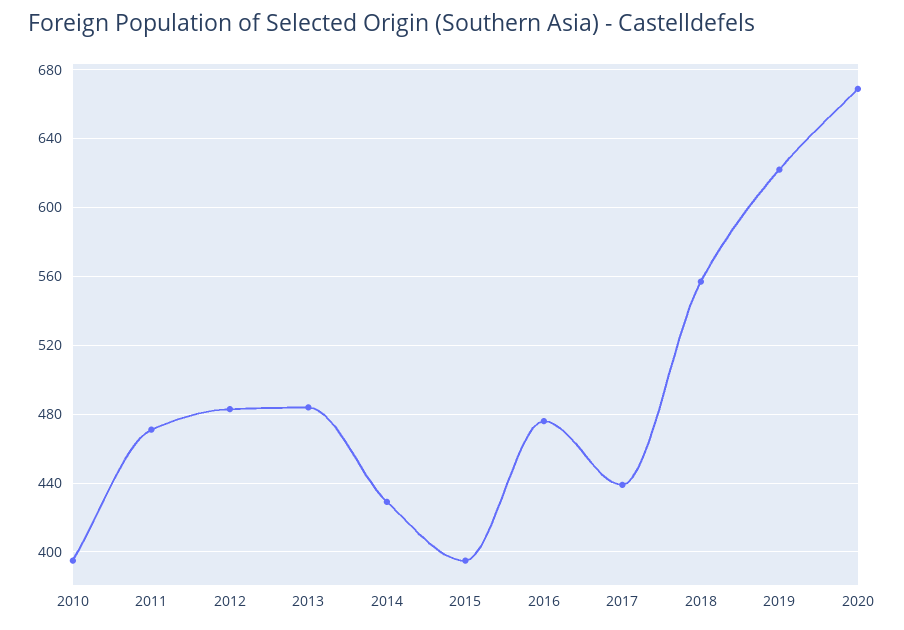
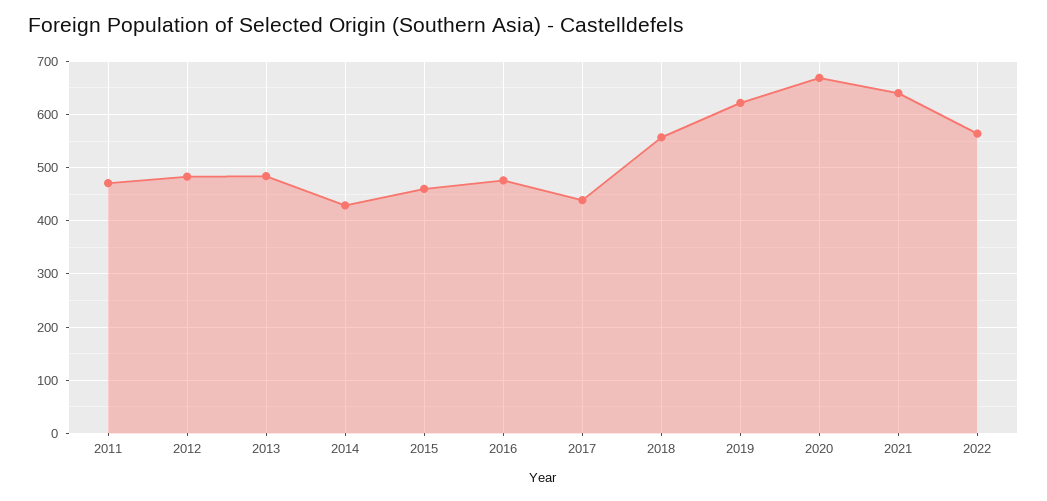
2010: 395 -> none
2015: 395 -> 460
2021: none -> 640
2022: none -> 560

